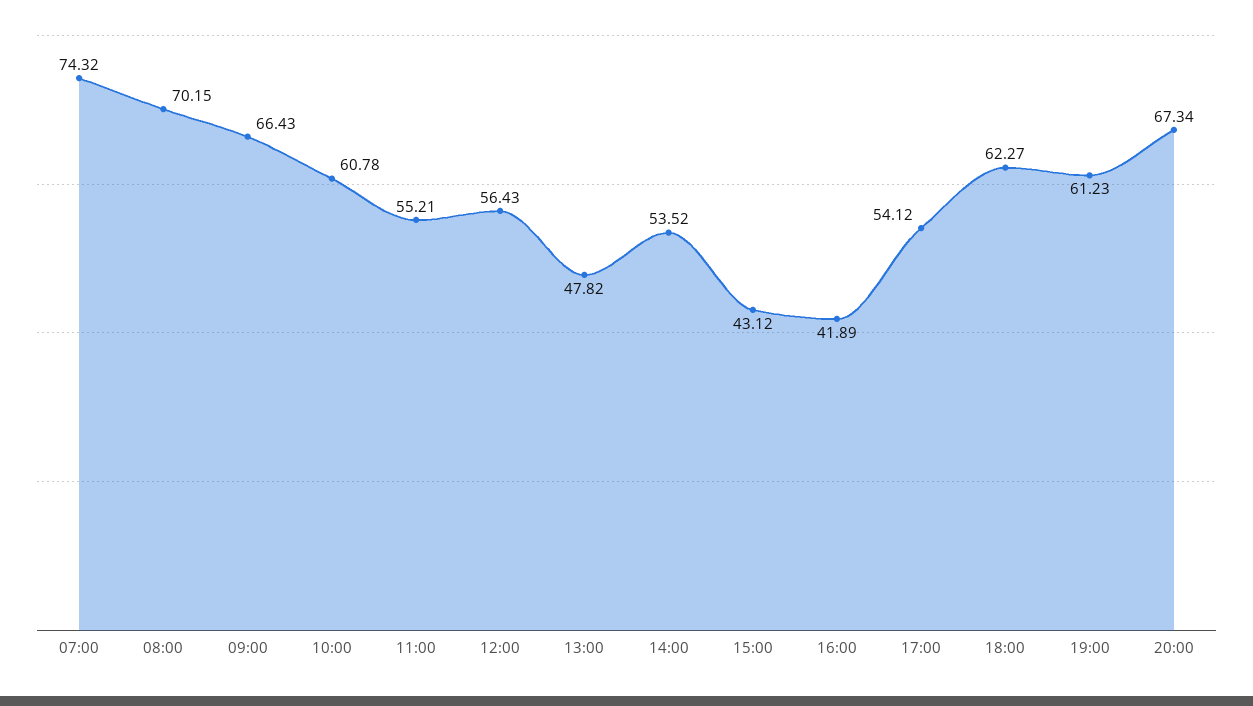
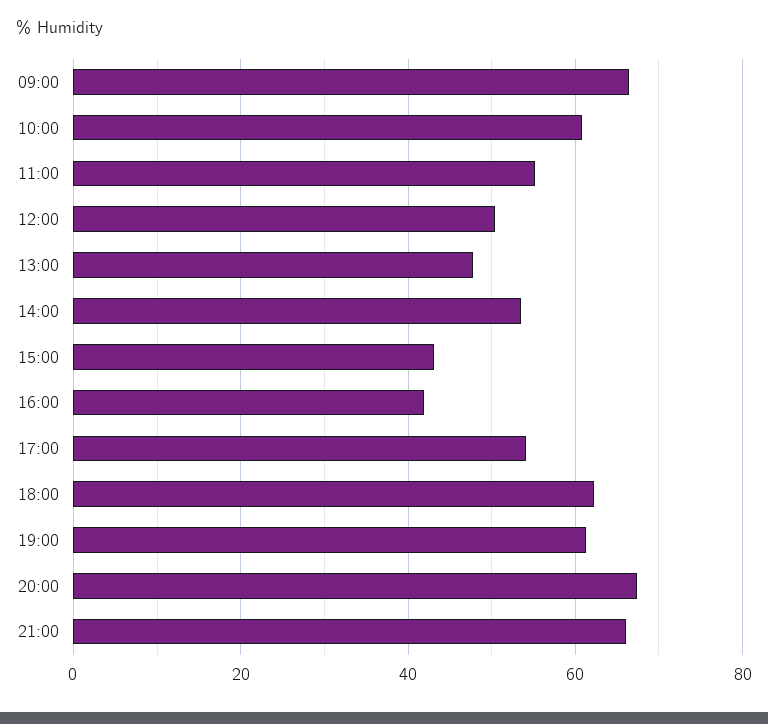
07:00: 74.32 -> none
08:00: 70.15 -> none
12:00: 56.43 -> 50
21:00: none -> 66

